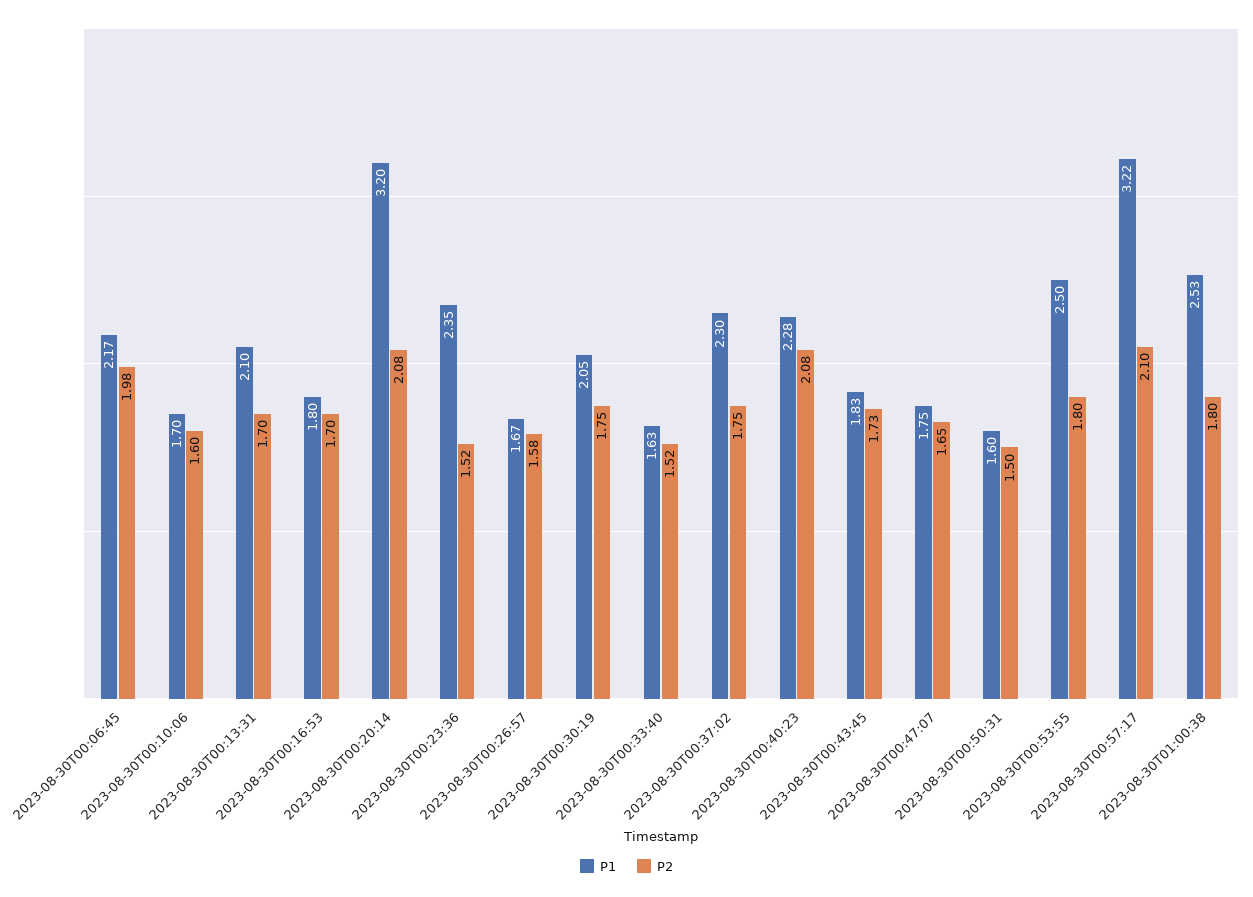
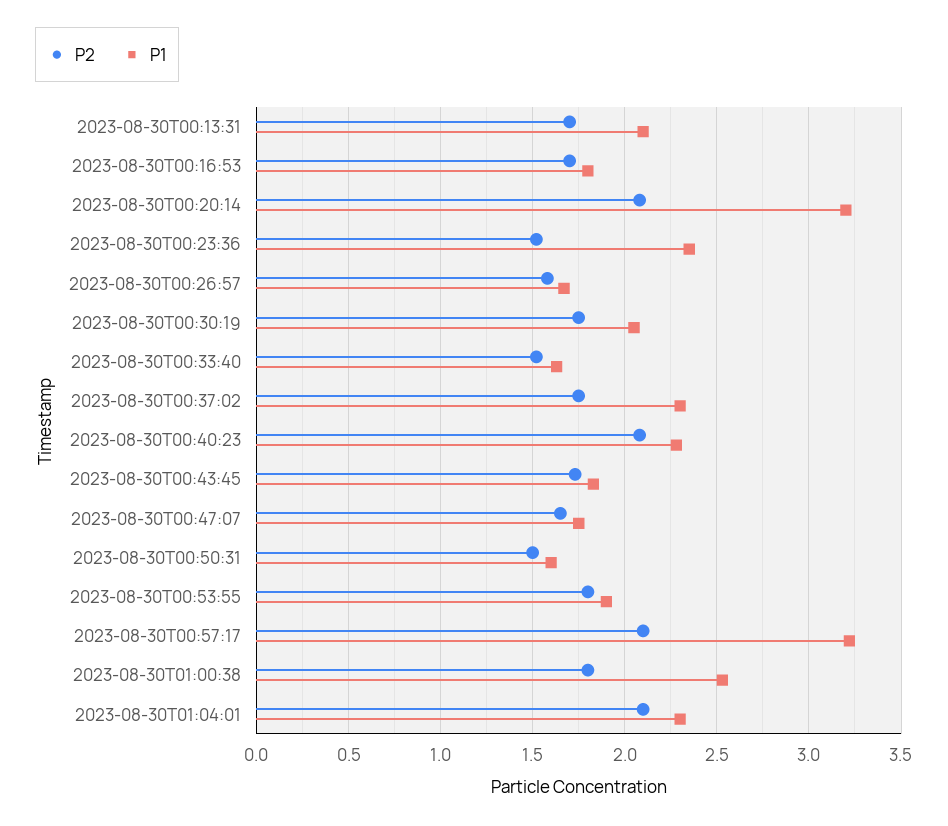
P1, 2023-08-30T00:06:45: 2.17 -> none
P2, 2023-08-30T00:06:45: 1.98 -> none
P1, 2023-08-30T00:10:06: 1.7 -> none
P2, 2023-08-30T00:10:06: 1.6 -> none
P1, 2023-08-30T00:53:55: 2.5 -> 1.9
P2, 2023-08-30T01:04:01: none -> 2.1
P1, 2023-08-30T01:04:01: none -> 2.3

